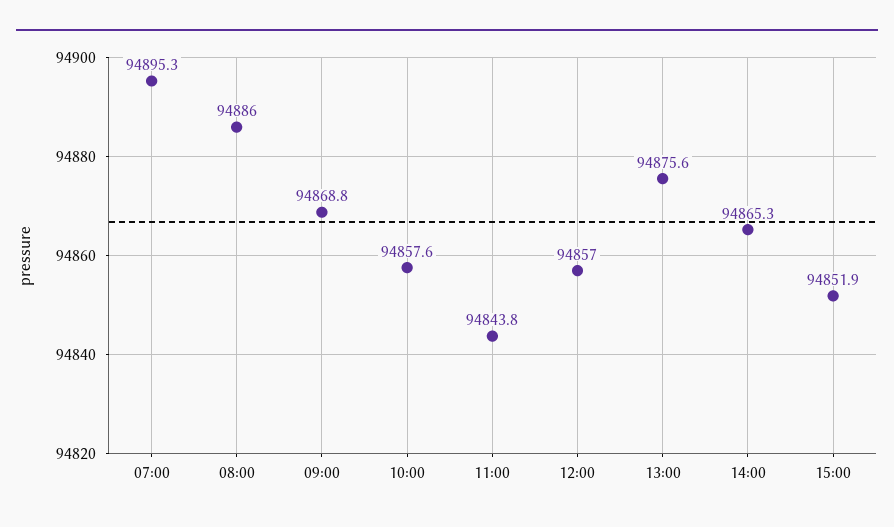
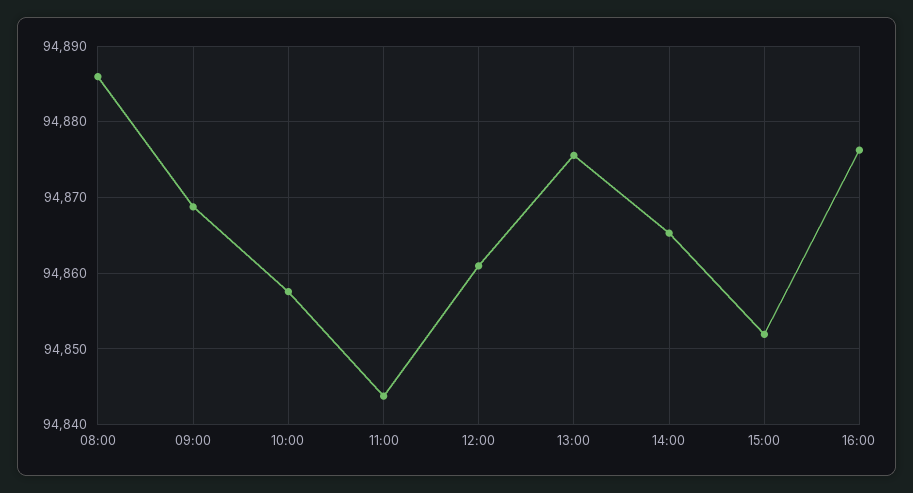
07:00: 94895.3 -> none
12:00: 94857 -> 94861
16:00: none -> 94876

